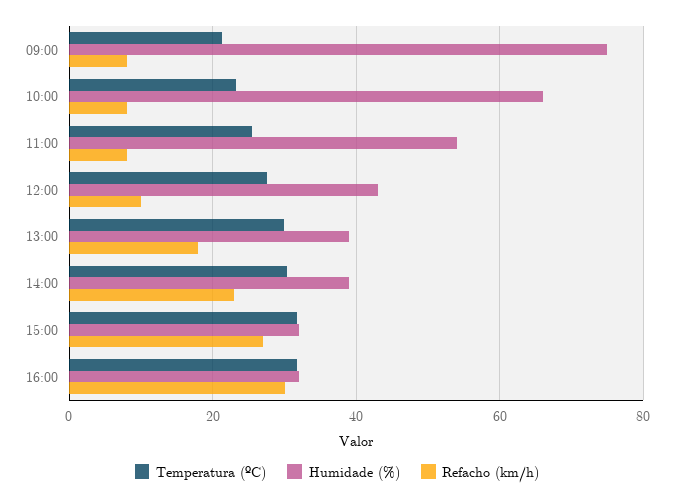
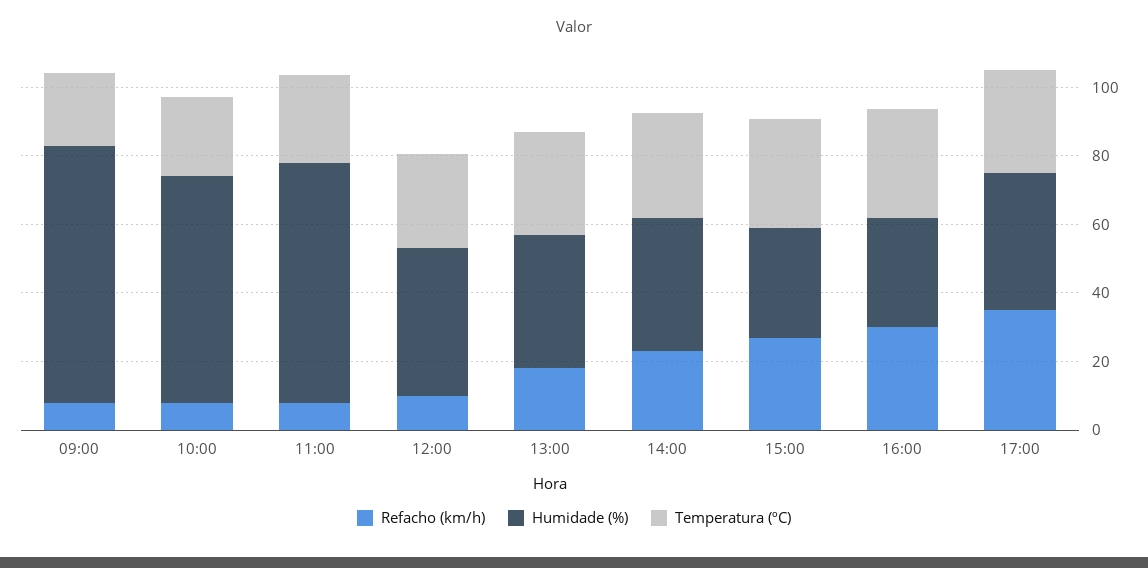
Humidade (%), 11:00: 54 -> 70
Refacho (km/h), 17:00: none -> 35
Humidade (%), 17:00: none -> 40
Temperatura (ºC), 17:00: none -> 30

